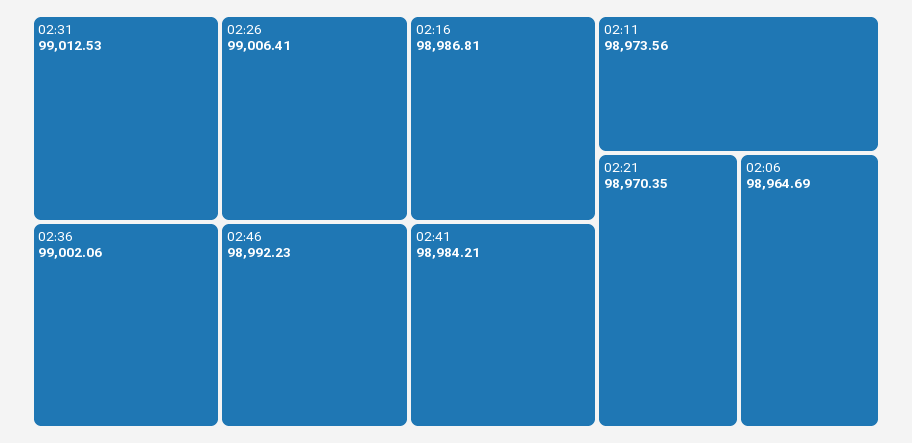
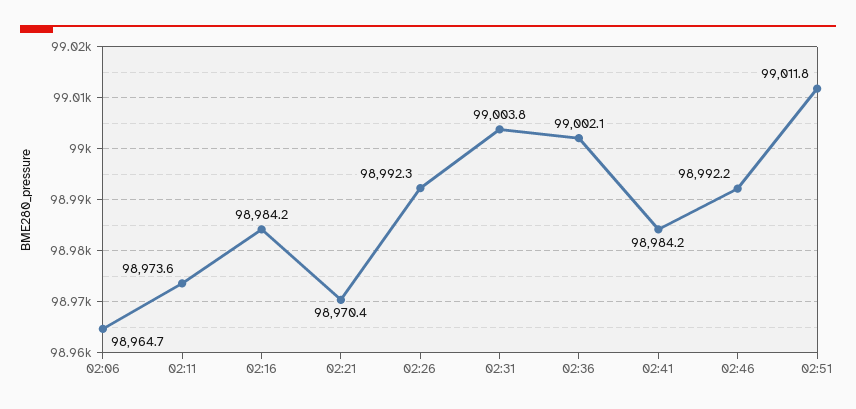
02:31: 99012.53 -> 99003.8
02:26: 99006.41 -> 98992.3
02:16: 98986.81 -> 98984.2
02:51: none -> 99011.8

